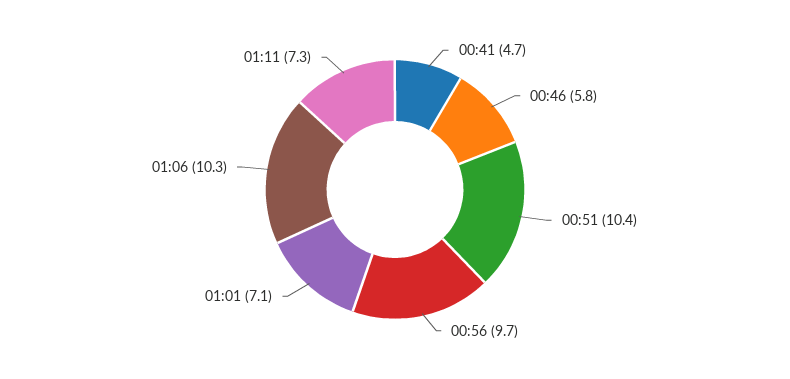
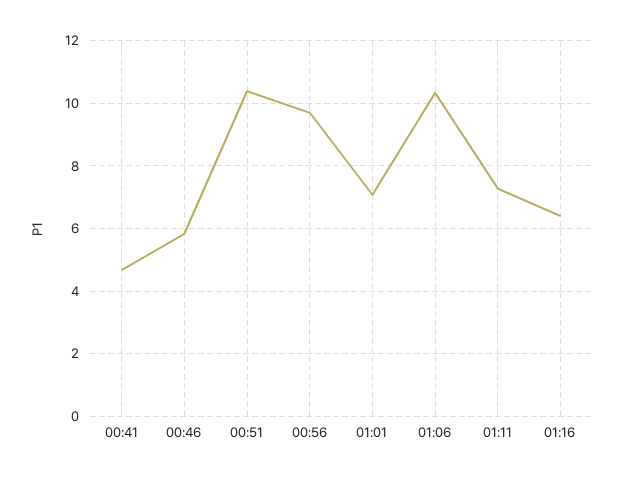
01:16: none -> 6.4

